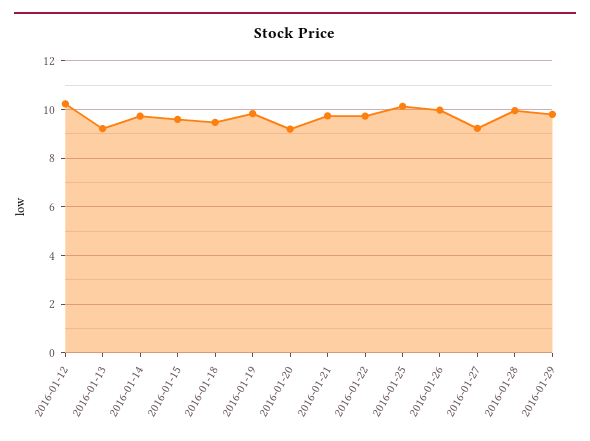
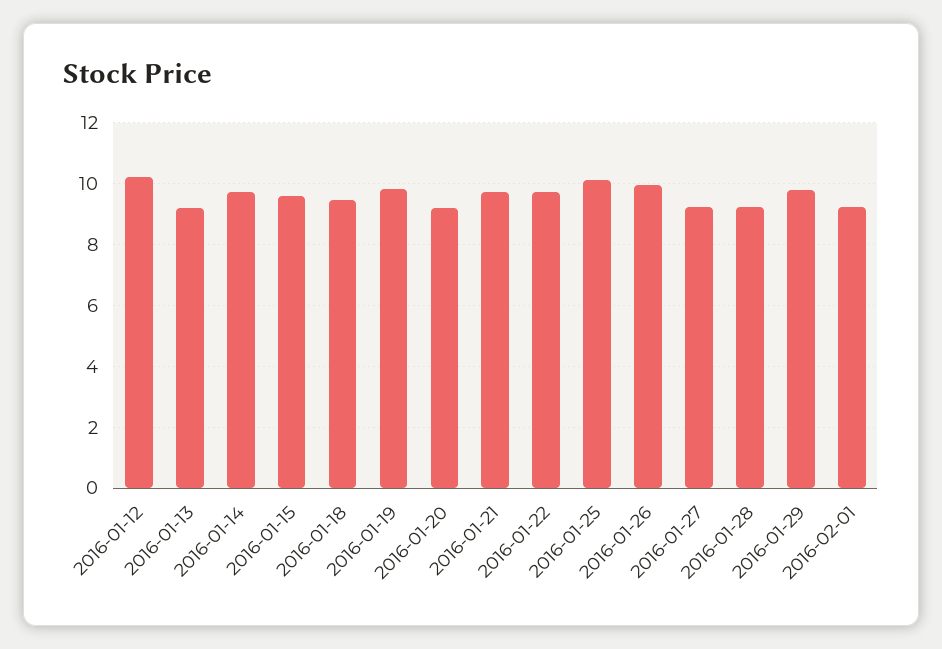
2016-01-28: 10 -> 9.2
2016-02-01: none -> 9.2

